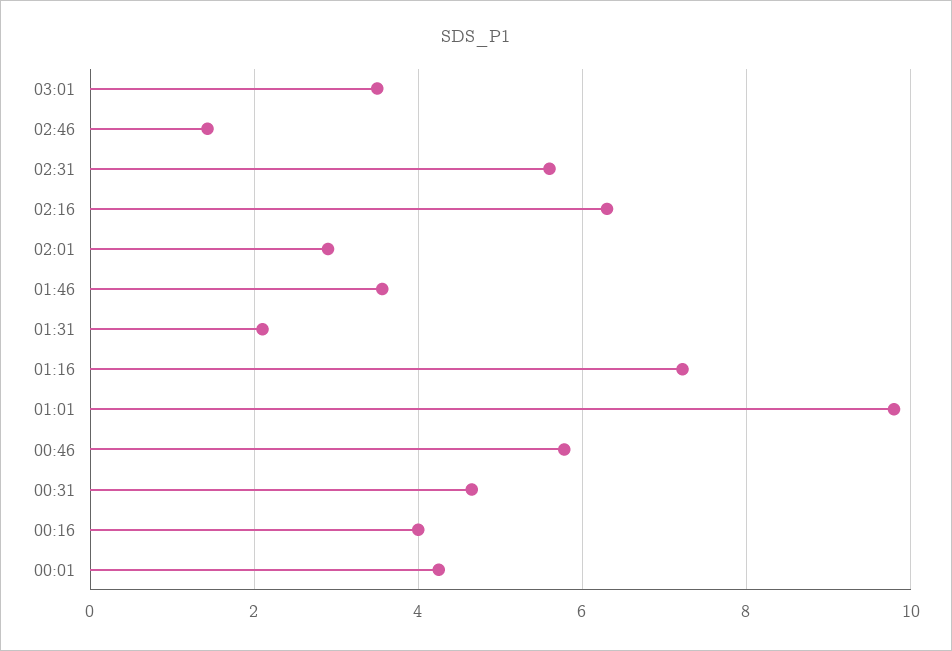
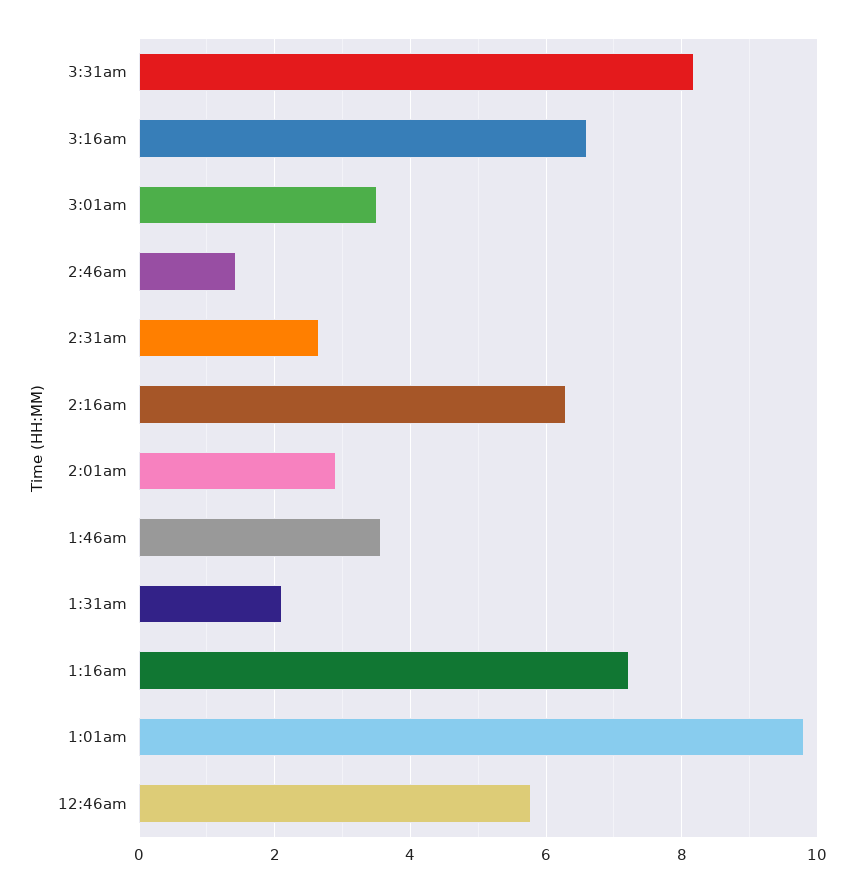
02:31: 5.6 -> 2.6
00:31: 4.6 -> none
00:16: 4 -> none
00:01: 4.2 -> none
3:31am: none -> 8.2
3:16am: none -> 6.6

